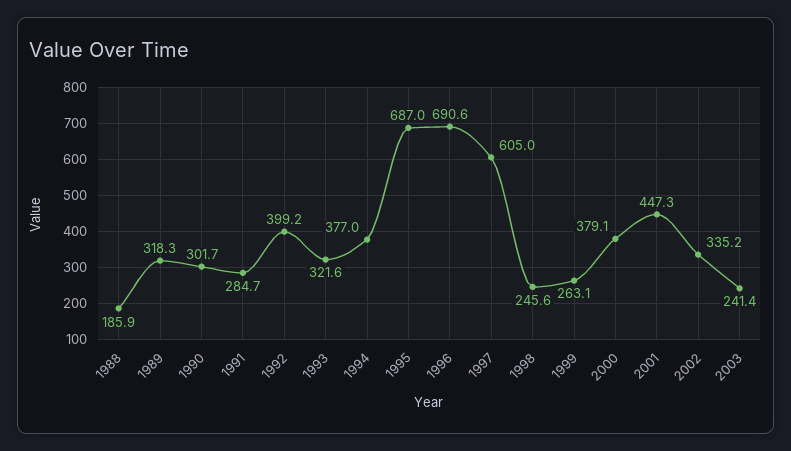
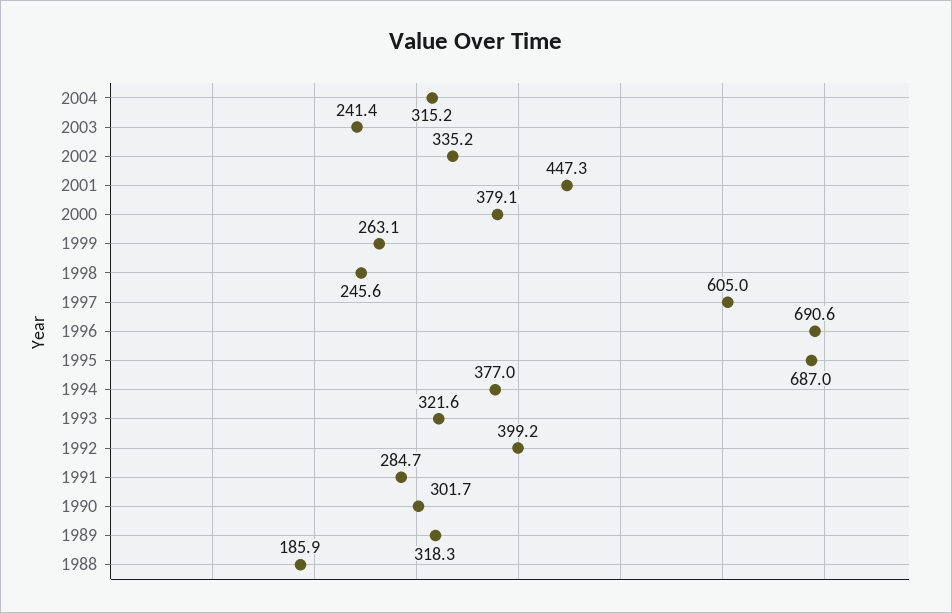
2004: none -> 315.2

